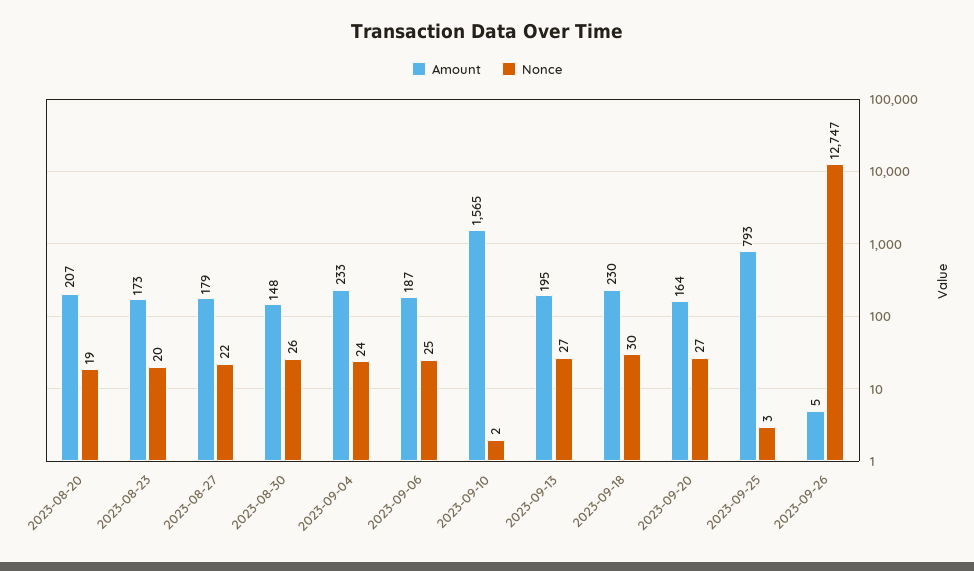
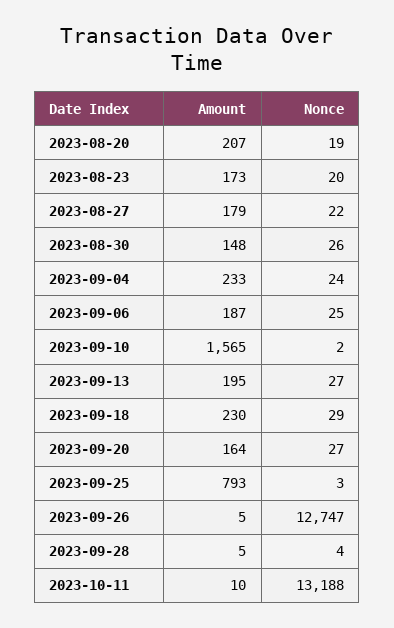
Nonce, 2023-09-18: 30 -> 29
Amount, 2023-09-28: none -> 5
Nonce, 2023-09-28: none -> 4
Amount, 2023-10-11: none -> 10
Nonce, 2023-10-11: none -> 13188

